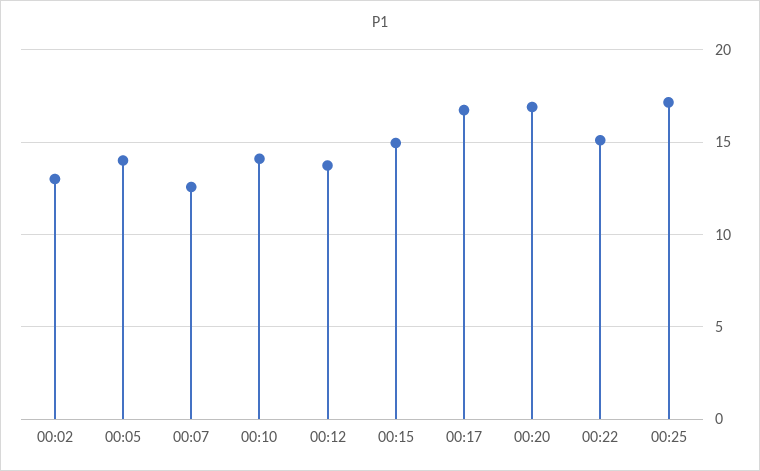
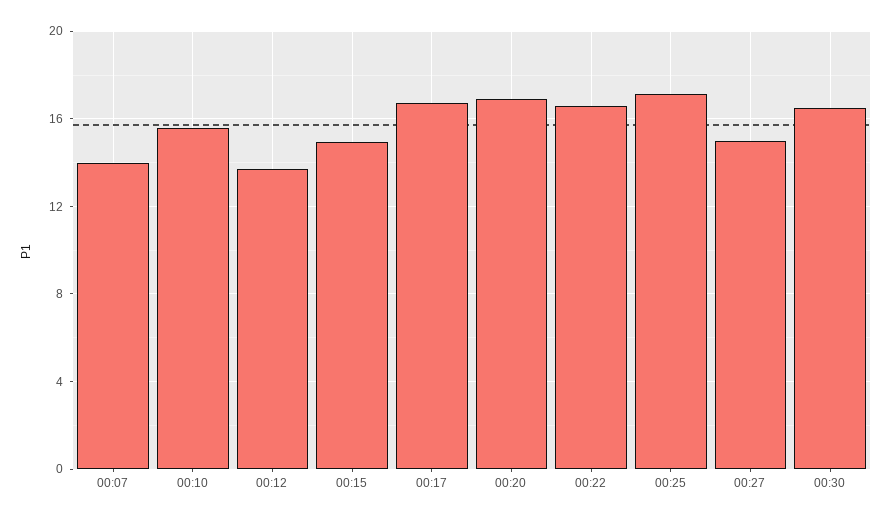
00:02: 13 -> none
00:05: 14 -> none
00:07: 12.5 -> 14
00:10: 14 -> 15.5
00:22: 15 -> 16.5
00:27: none -> 15
00:30: none -> 16.5

